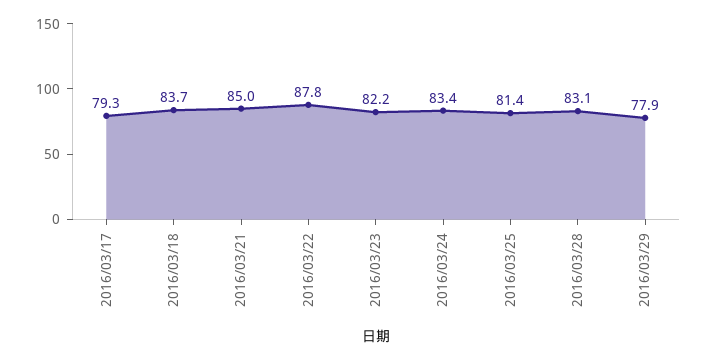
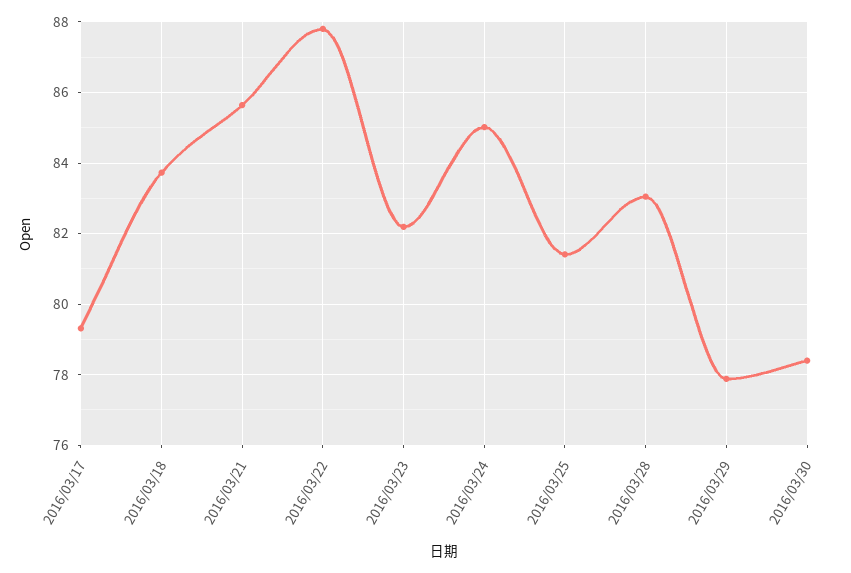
2016/03/21: 85 -> 85.6
2016/03/24: 83.4 -> 85
2016/03/30: none -> 78.4

